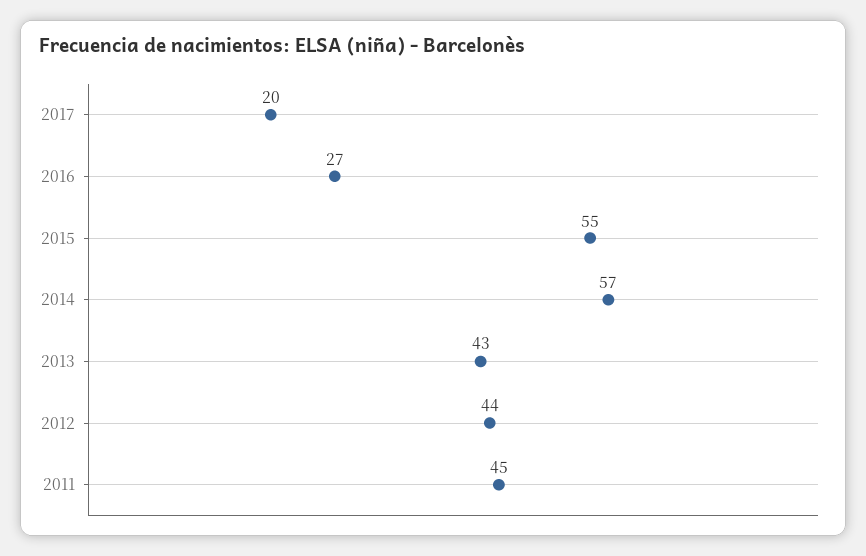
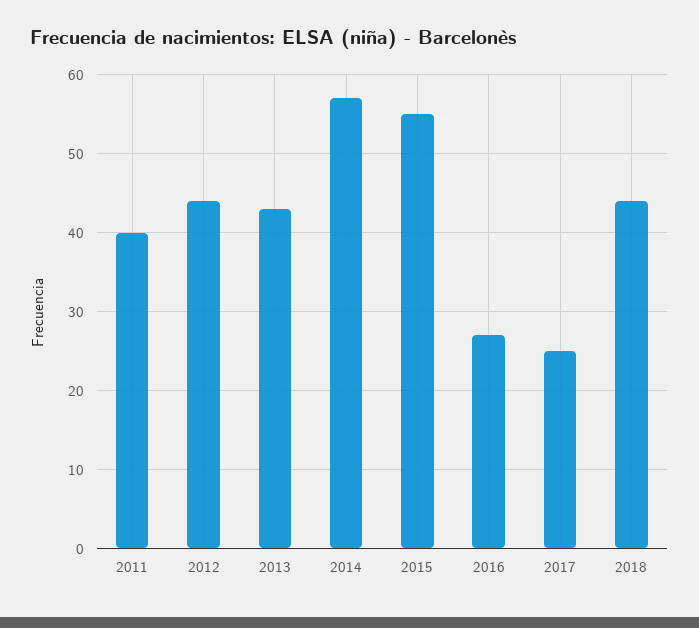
2017: 20 -> 25
2011: 45 -> 40
2018: none -> 44

